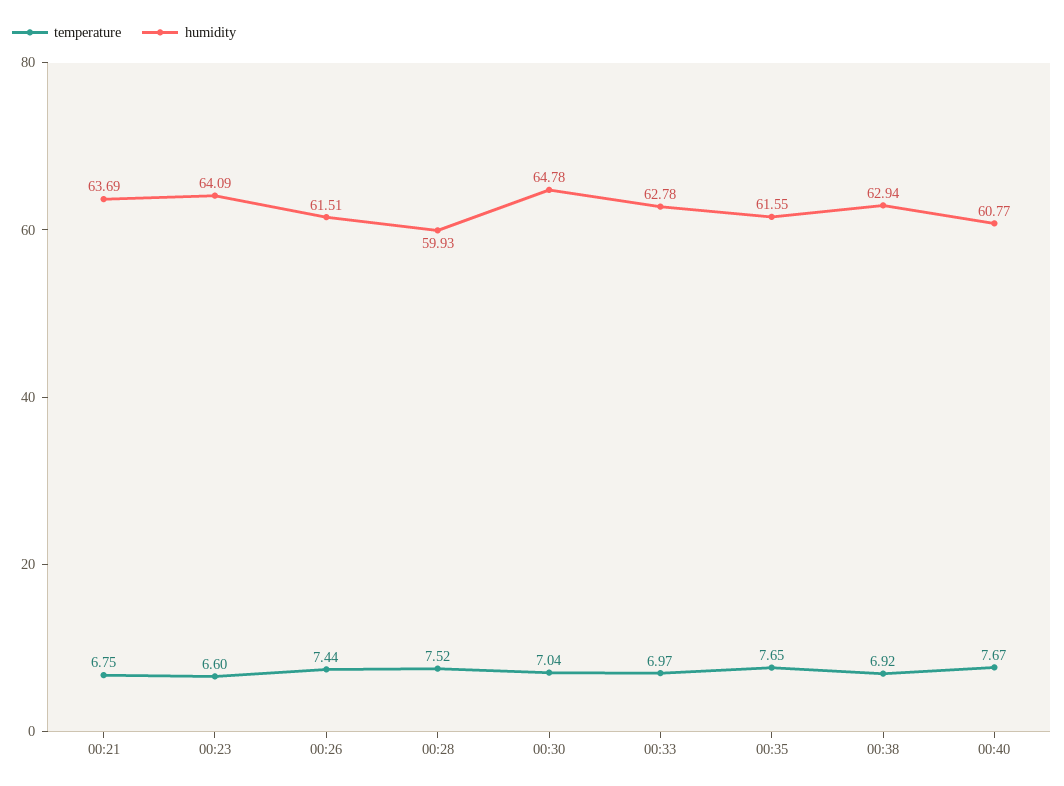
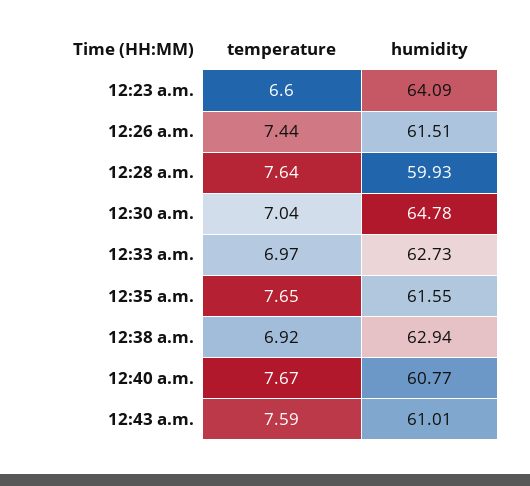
temperature, 00:21: 6.75 -> none
humidity, 00:21: 63.69 -> none
temperature, 00:28: 7.52 -> 7.64
humidity, 00:33: 62.78 -> 62.73
temperature, 12:43 a.m.: none -> 7.59
humidity, 12:43 a.m.: none -> 61.01

